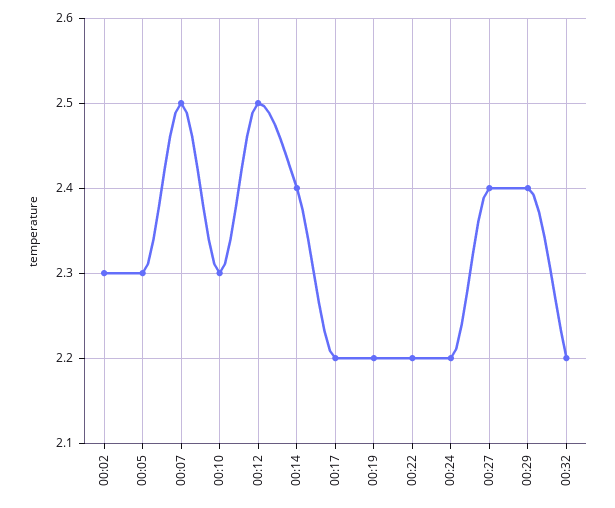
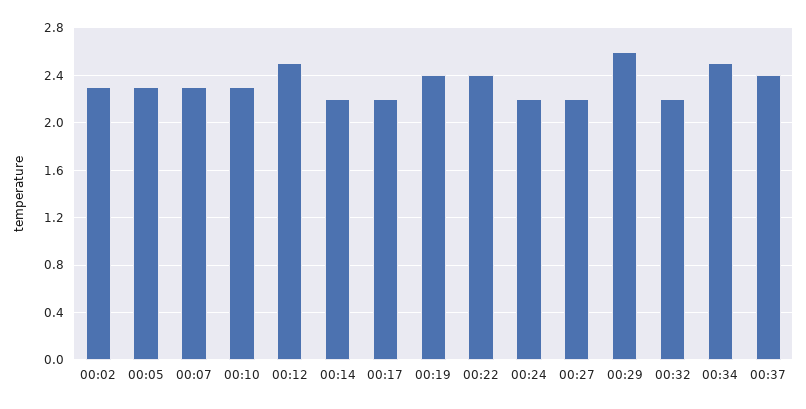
00:07: 2.5 -> 2.3
00:14: 2.4 -> 2.2
00:19: 2.2 -> 2.4
00:22: 2.2 -> 2.4
00:27: 2.4 -> 2.2
00:29: 2.4 -> 2.6
00:34: none -> 2.5
00:37: none -> 2.4

